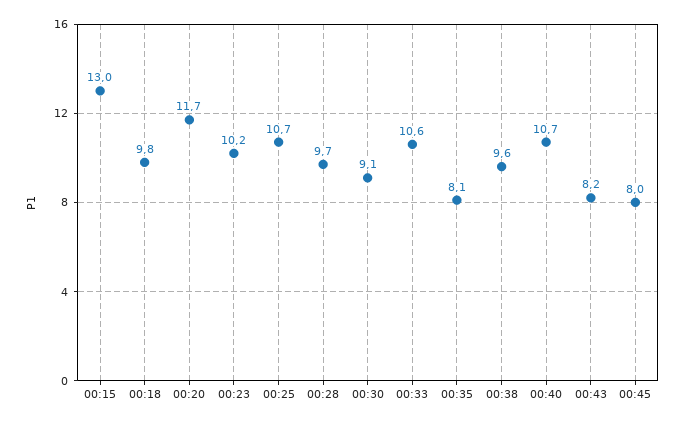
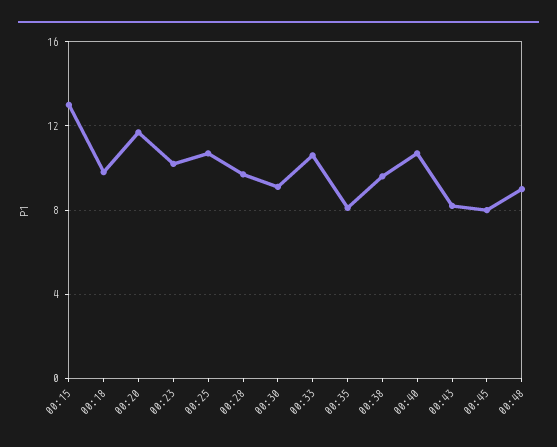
00:48: none -> 9

